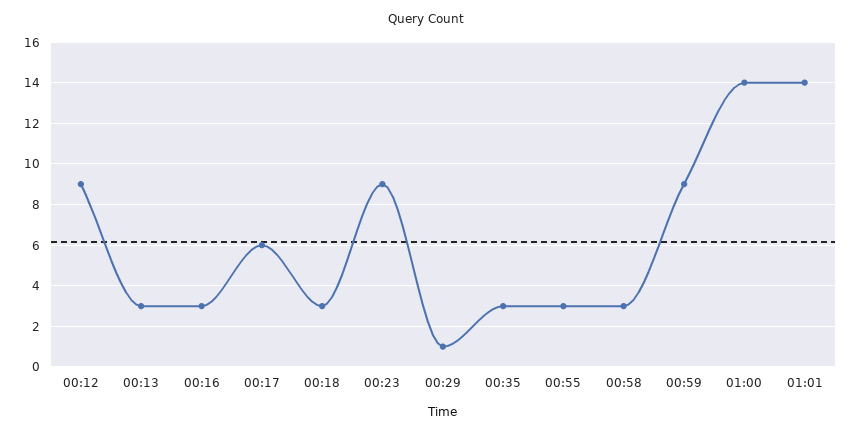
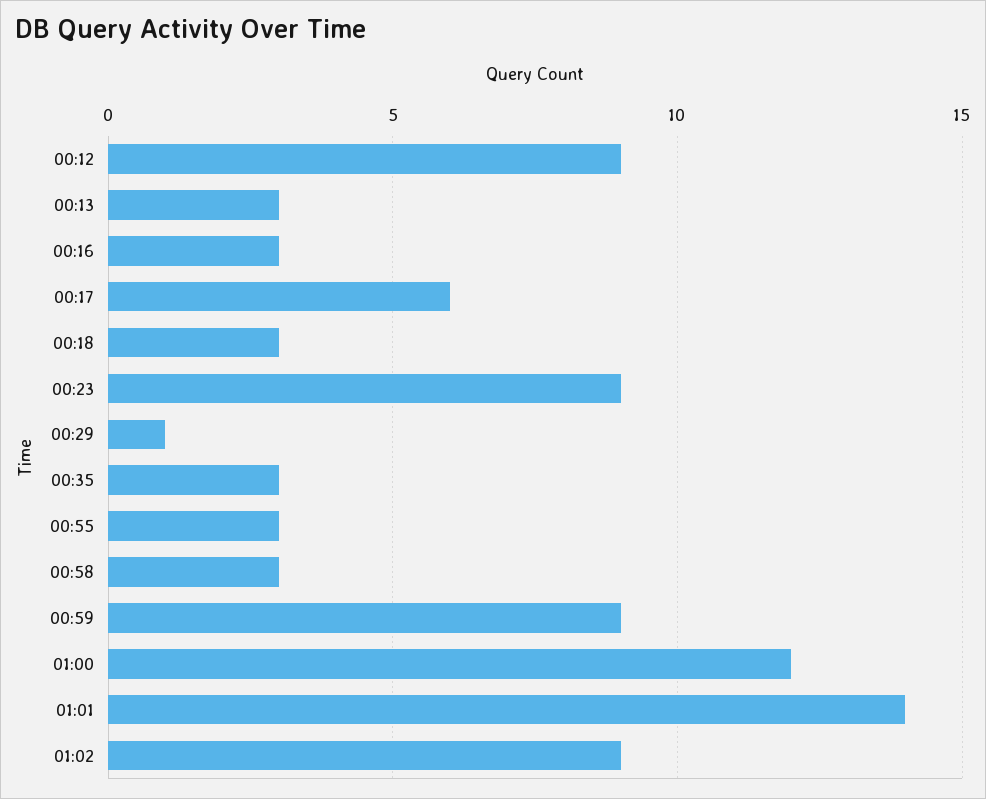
01:00: 14 -> 12
01:02: none -> 9

